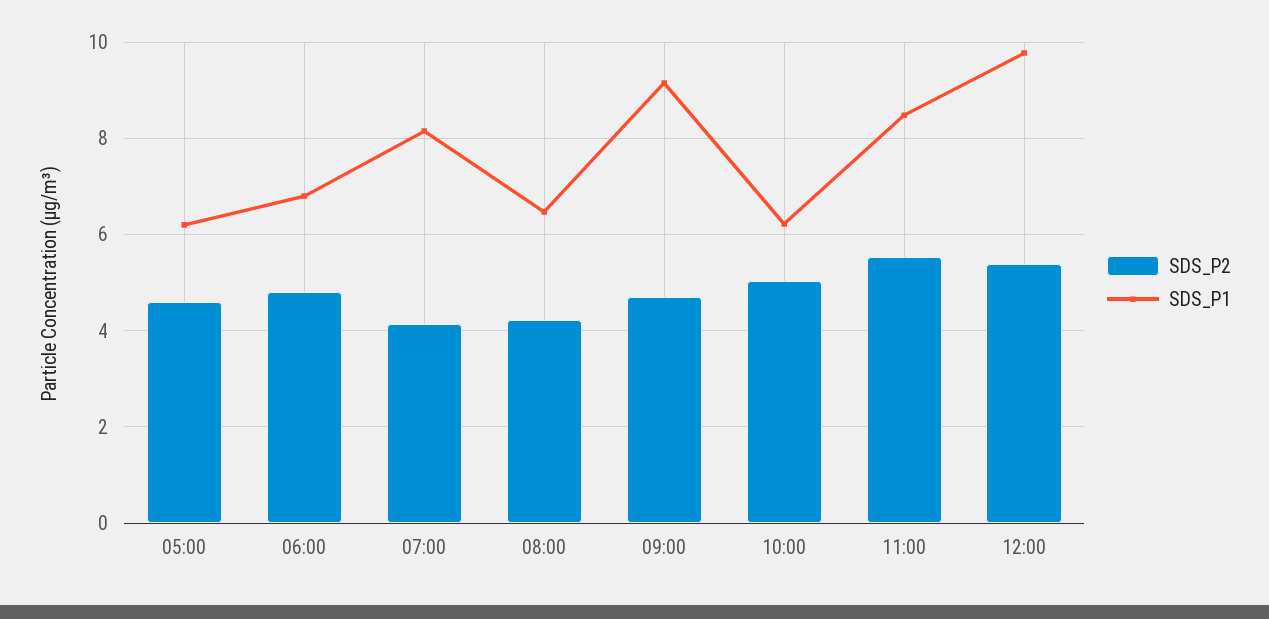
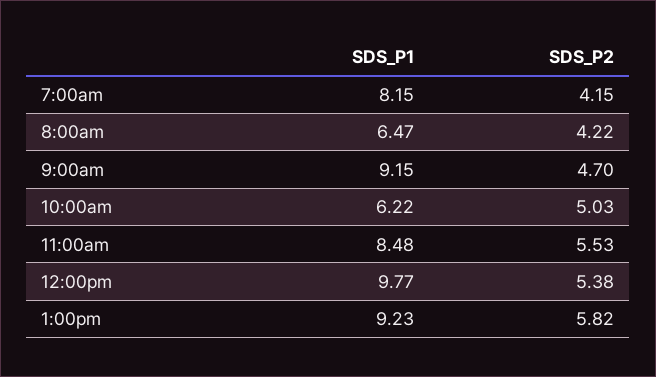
SDS_P2, 05:00: 4.6 -> none
SDS_P1, 05:00: 6.2 -> none
SDS_P2, 06:00: 4.8 -> none
SDS_P1, 06:00: 6.8 -> none
SDS_P1, 1:00pm: none -> 9.23
SDS_P2, 1:00pm: none -> 5.82

